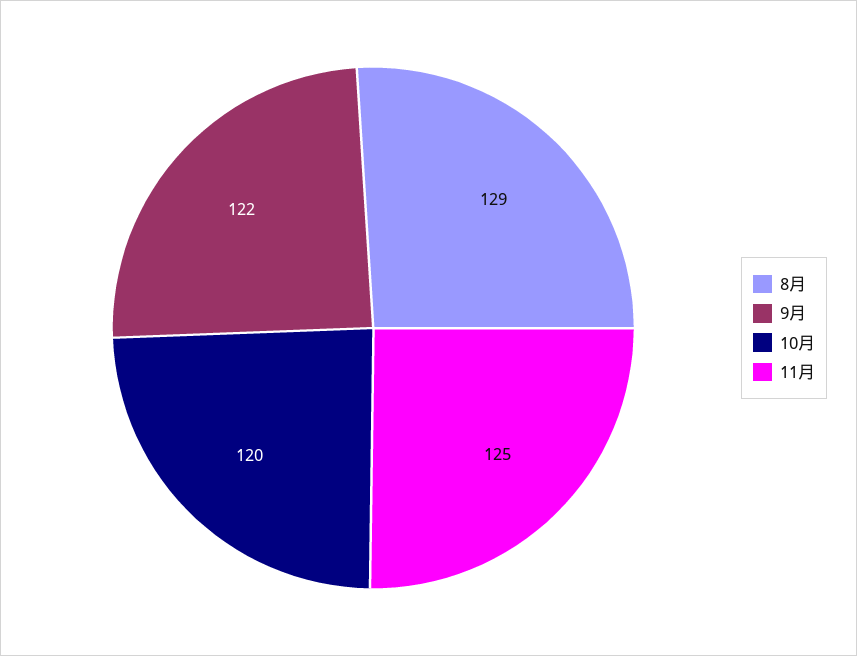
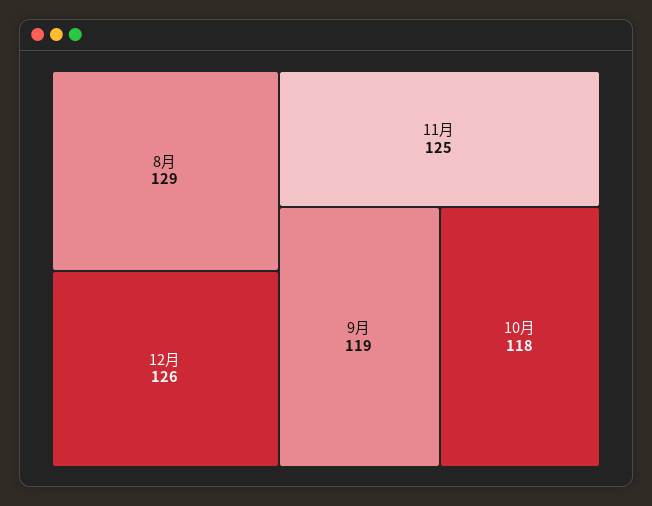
9月: 122 -> 119
10月: 120 -> 118
12月: none -> 126

